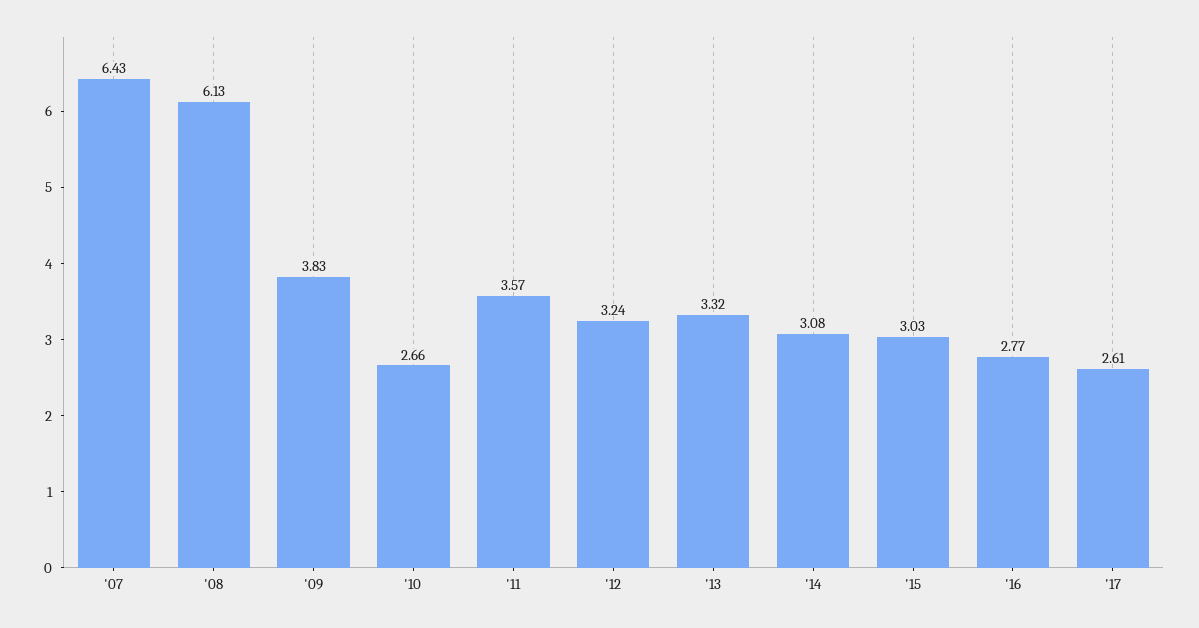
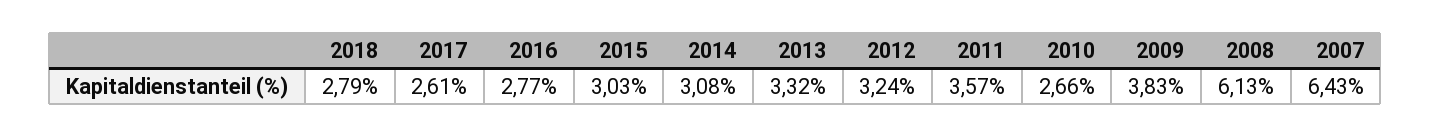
2018: none -> 2.79

